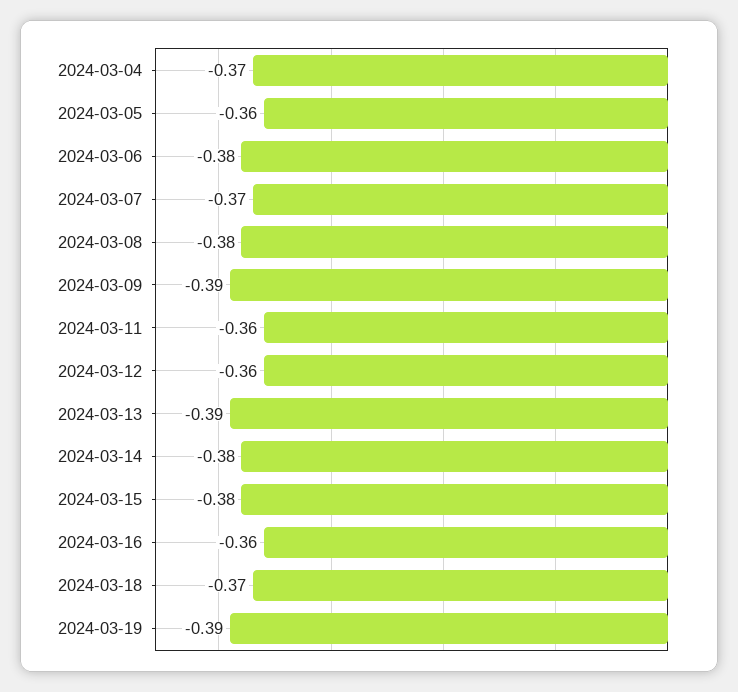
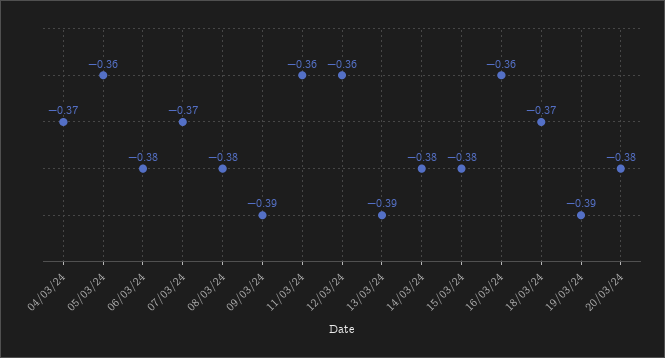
20/03/24: none -> -0.38

